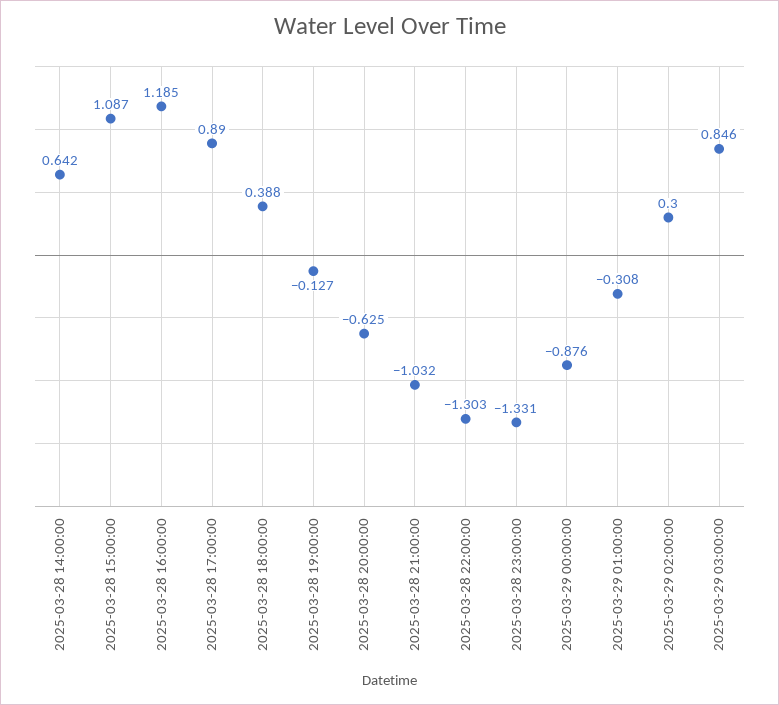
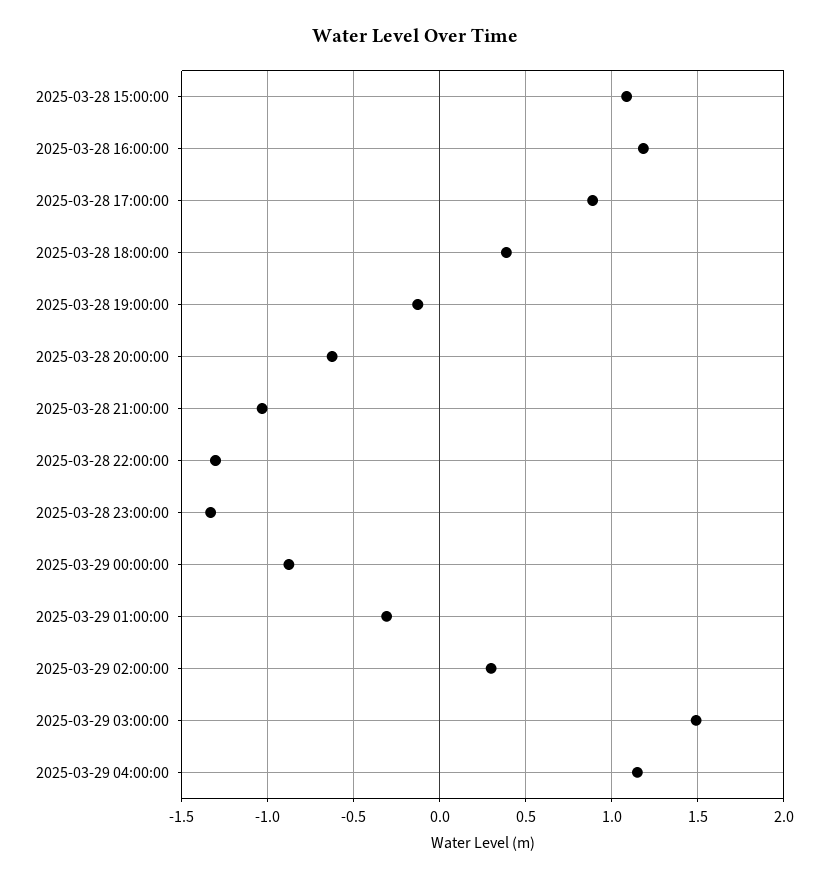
2025-03-28 14:00:00: 0.642 -> none
2025-03-29 03:00:00: 0.846 -> 1.5
2025-03-29 04:00:00: none -> 1.15

